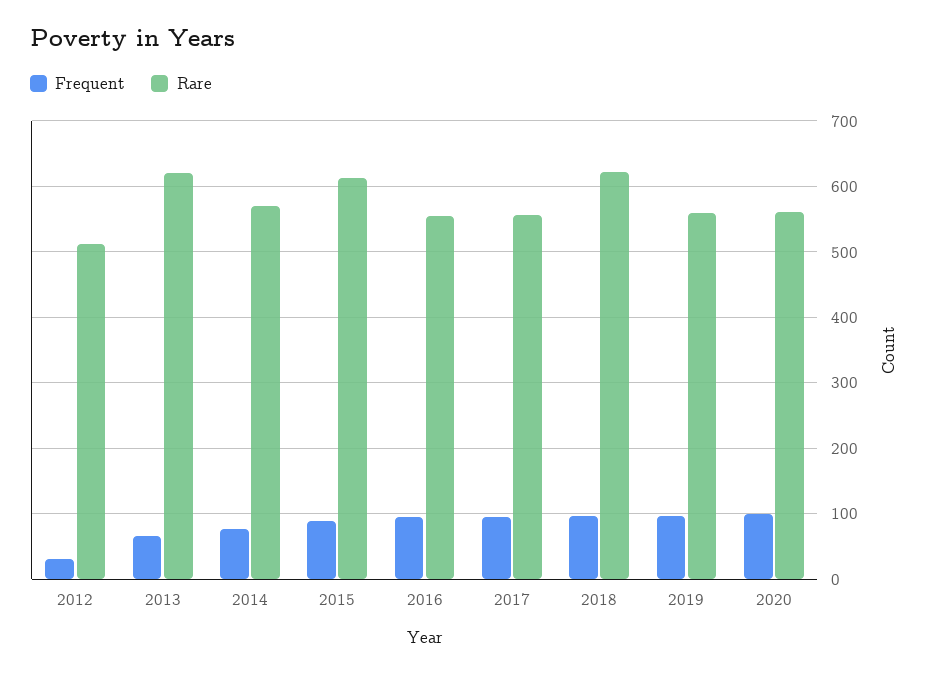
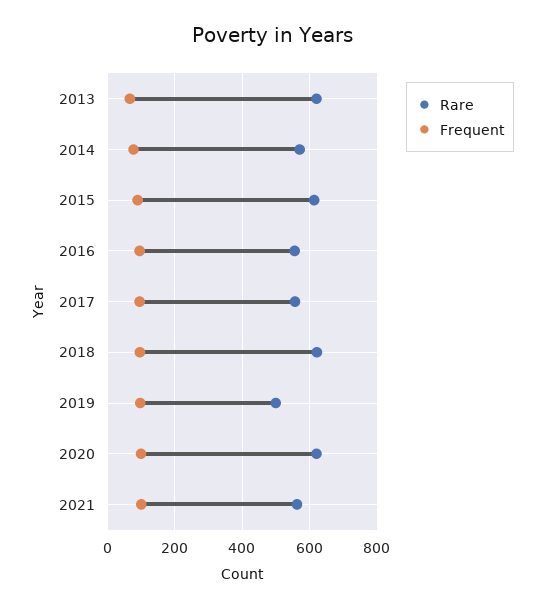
Frequent, 2012: 30 -> none
Rare, 2012: 510 -> none
Rare, 2019: 560 -> 500
Rare, 2020: 560 -> 620
Rare, 2021: none -> 560
Frequent, 2021: none -> 100

